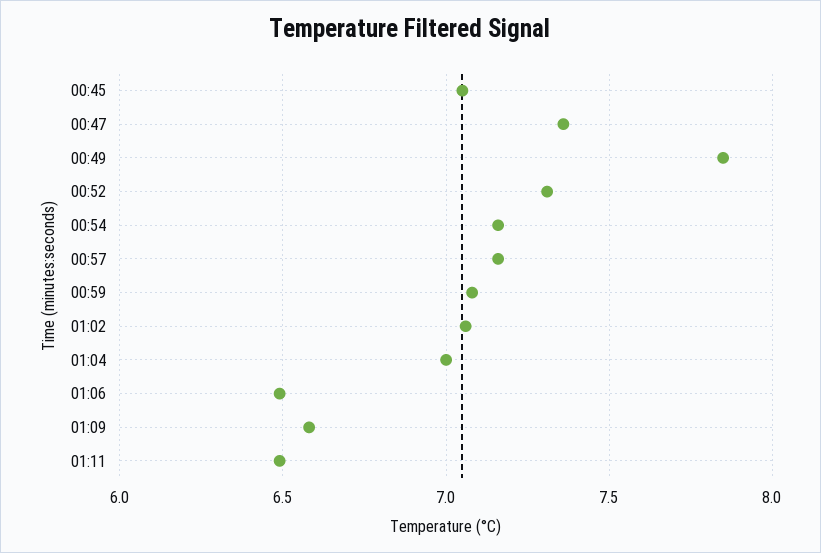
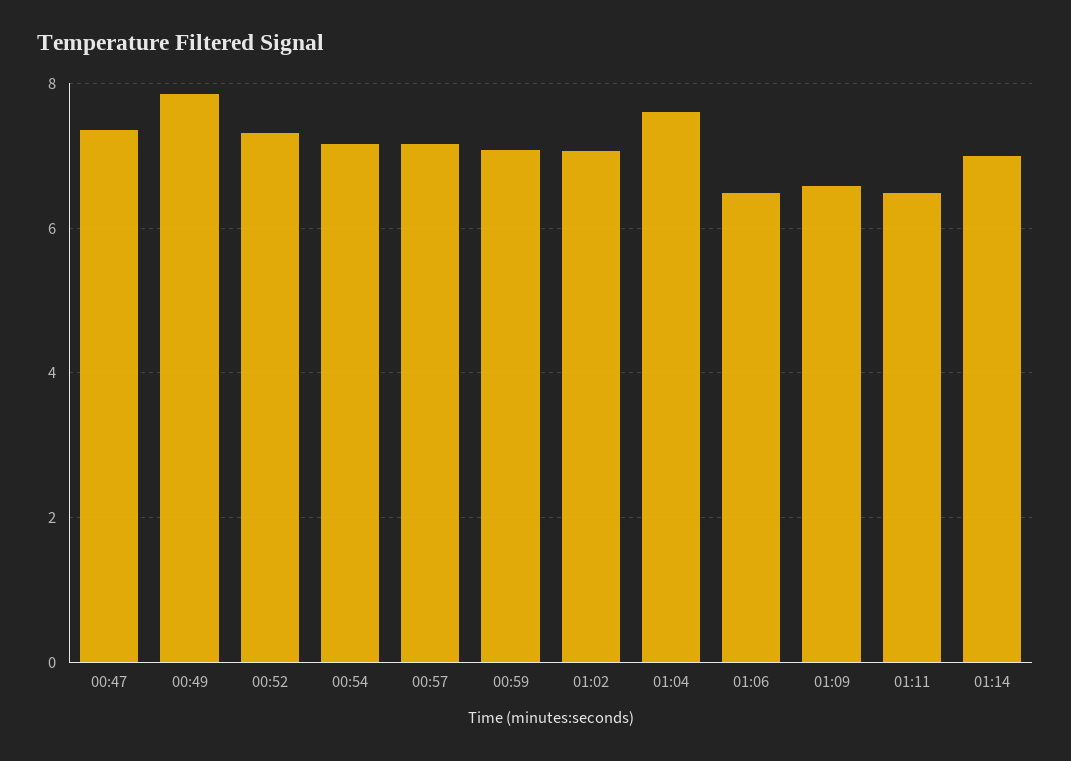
00:45: 7.05 -> none
01:04: 7 -> 7.6
01:14: none -> 7

